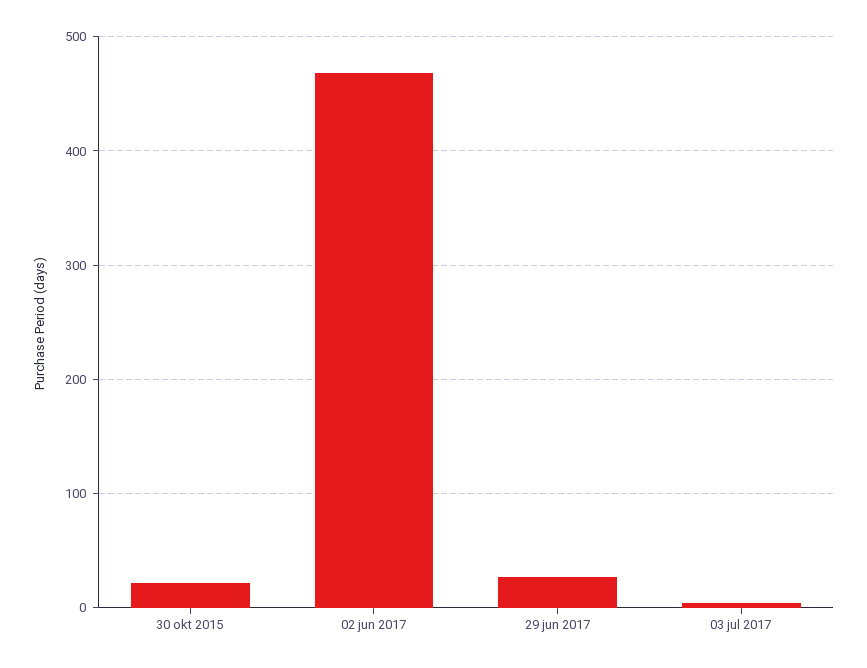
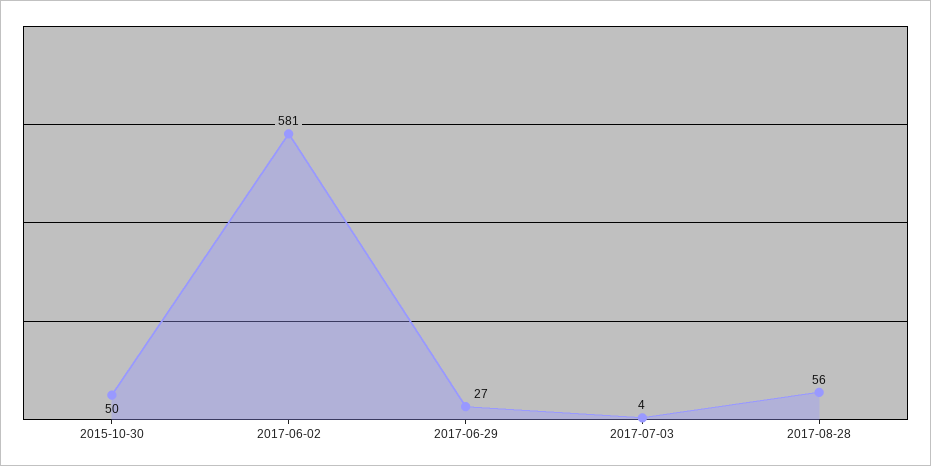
30 okt 2015: 20 -> 50
02 jun 2017: 470 -> 581
2017-08-28: none -> 56

